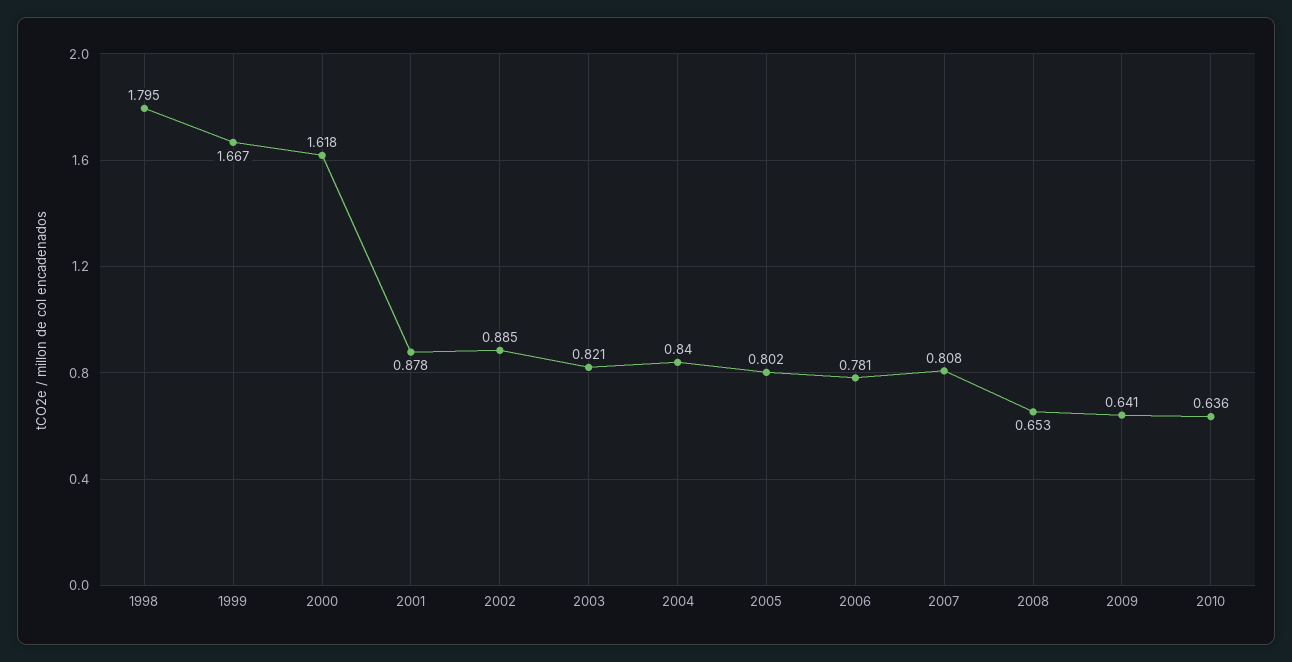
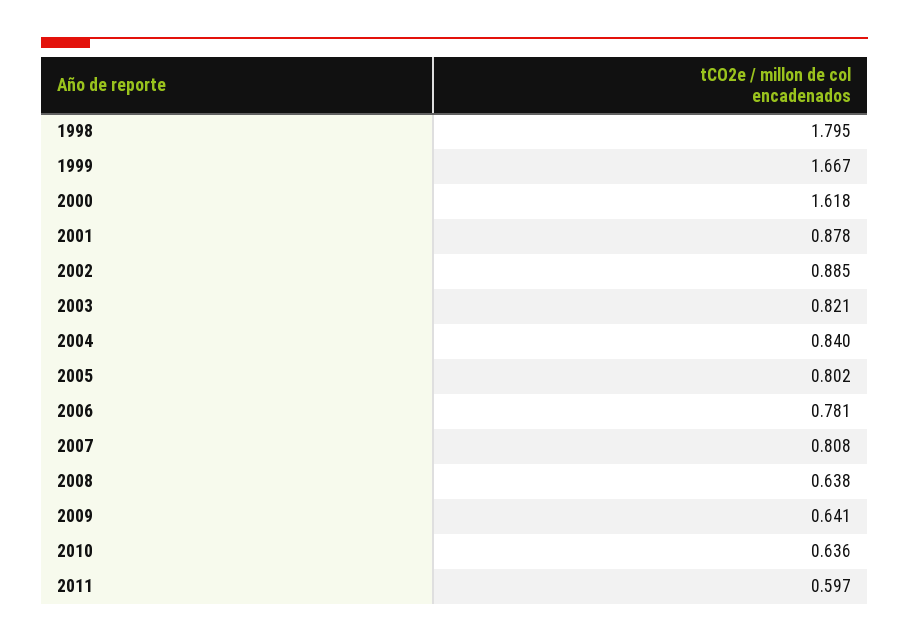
2008: 0.653 -> 0.638
2011: none -> 0.597

